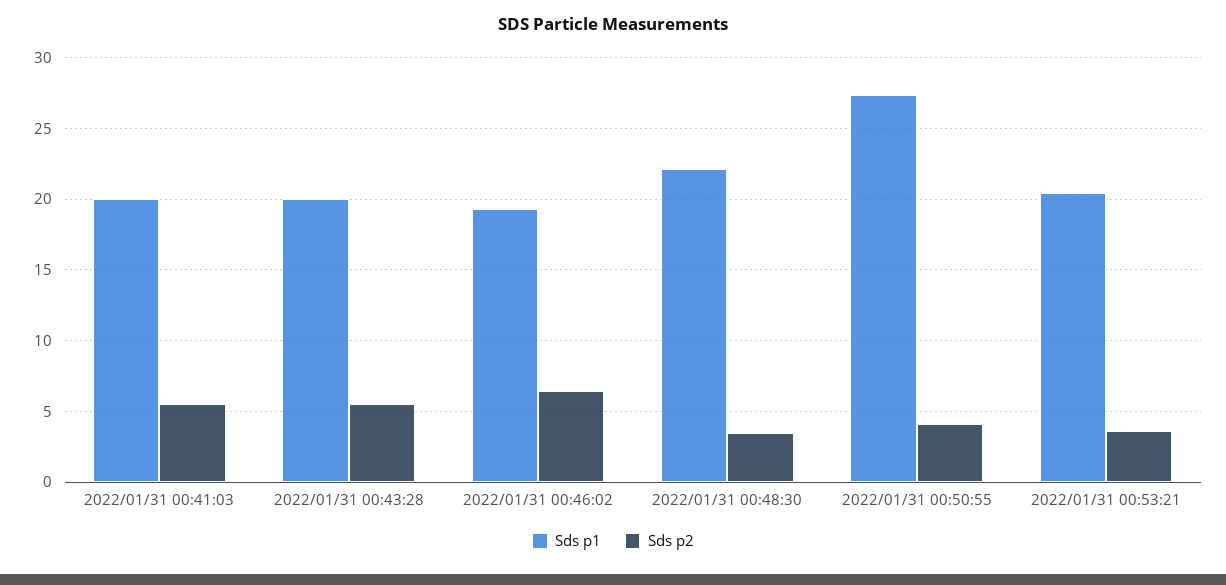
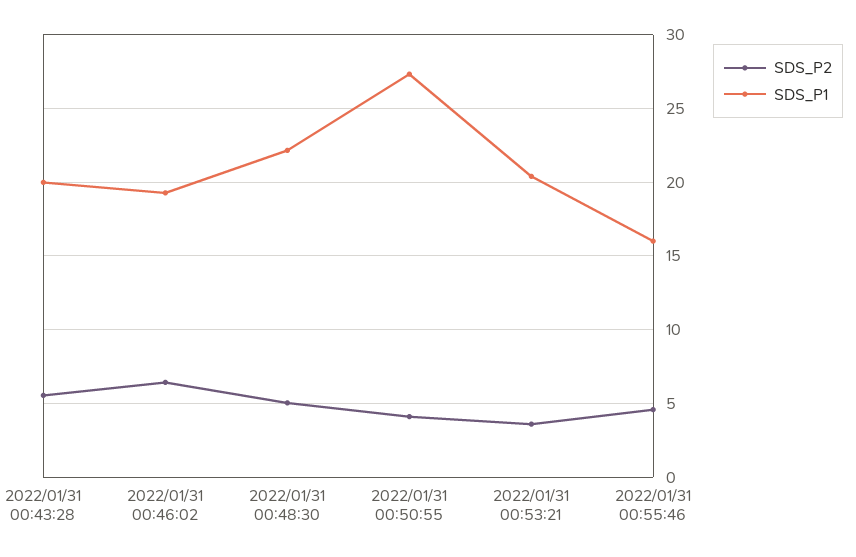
Sds p1, 2022/01/31 00:41:03: 20 -> none
Sds p2, 2022/01/31 00:41:03: 5.5 -> none
Sds p2, 2022/01/31 00:48:30: 3.5 -> 5
Sds p2, 2022/01/31 00:55:46: none -> 4.5
Sds p1, 2022/01/31 00:55:46: none -> 16

